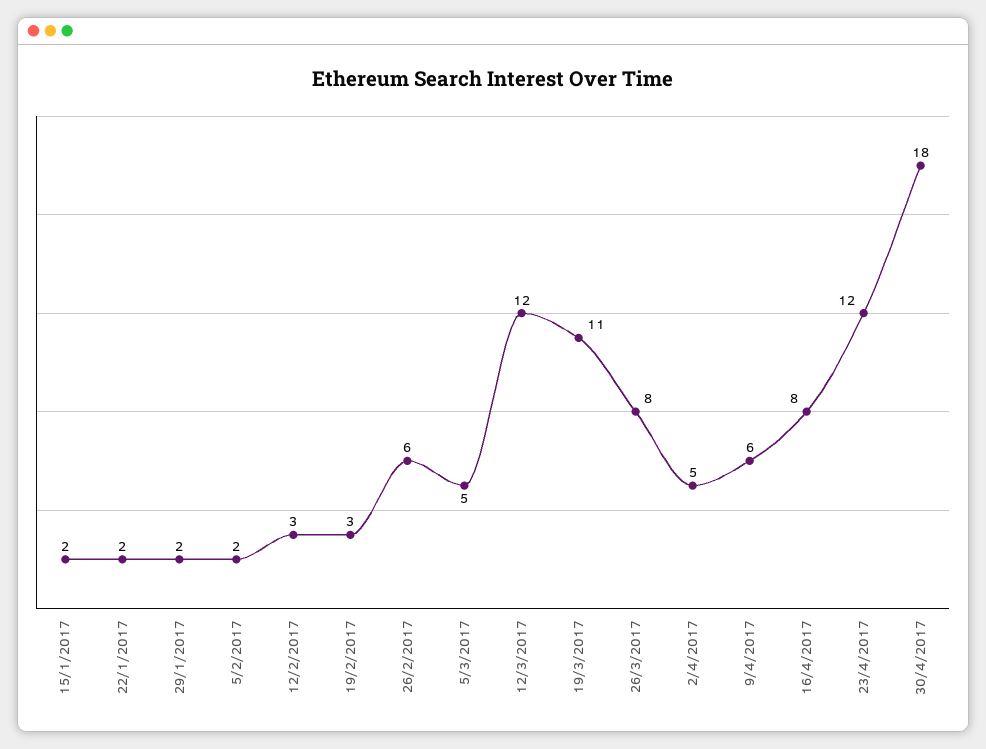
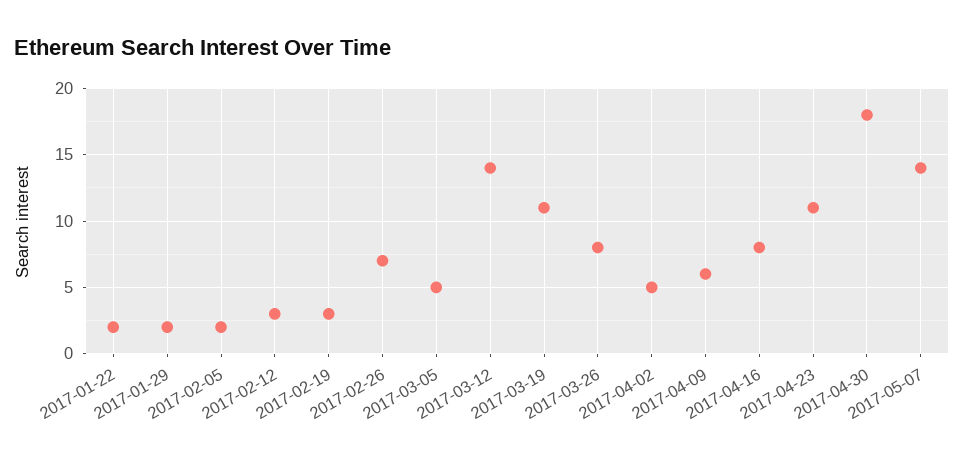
15/1/2017: 2 -> none
26/2/2017: 6 -> 7
12/3/2017: 12 -> 14
23/4/2017: 12 -> 11
2017-05-07: none -> 14

